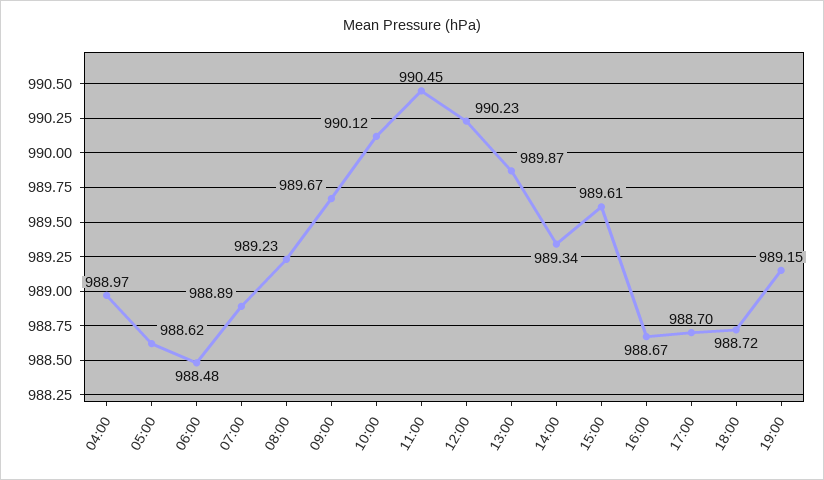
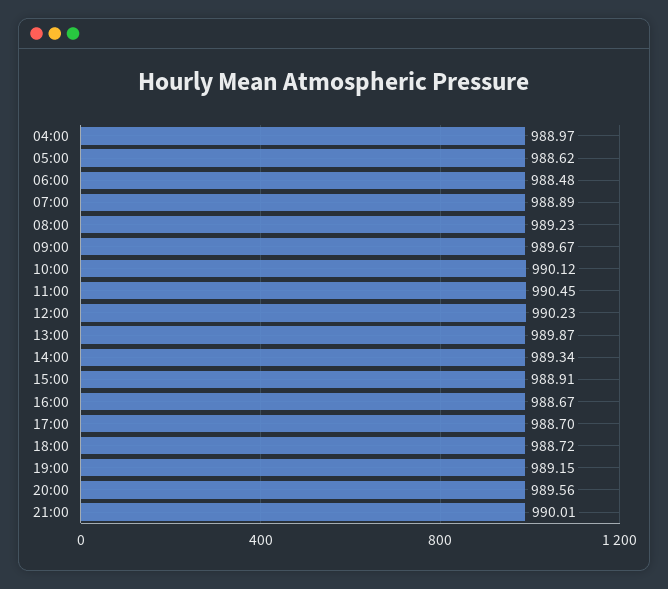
15:00: 989.61 -> 988.91
20:00: none -> 989.56
21:00: none -> 990.01

